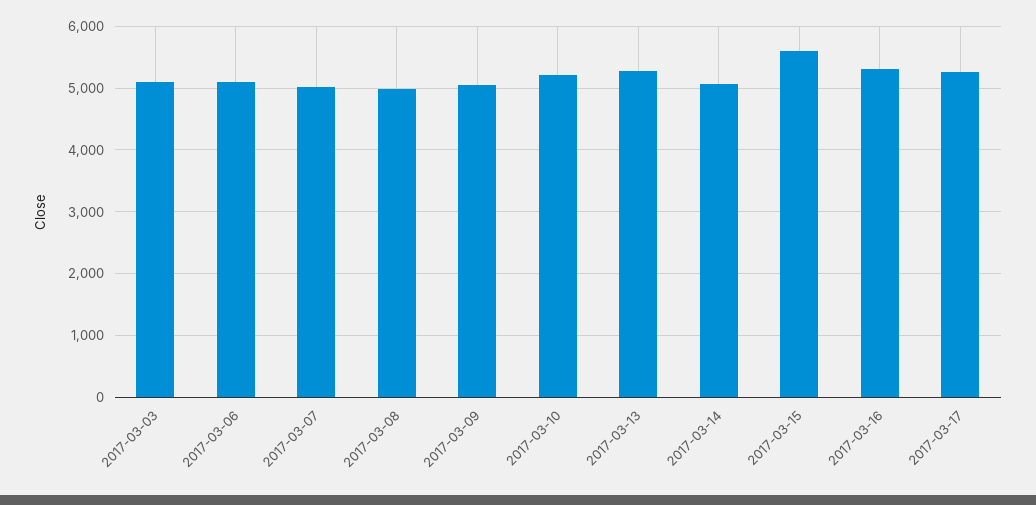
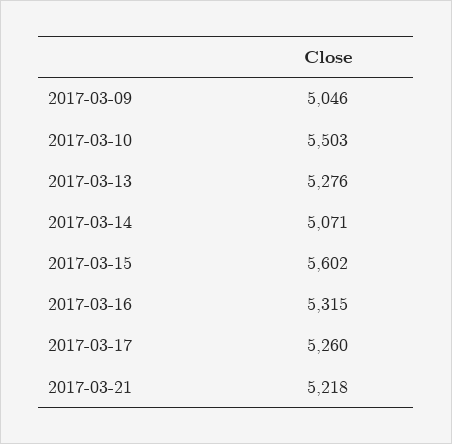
2017-03-03: 5100 -> none
2017-03-06: 5100 -> none
2017-03-07: 5000 -> none
2017-03-08: 5000 -> none
2017-03-10: 5200 -> 5503
2017-03-21: none -> 5218

